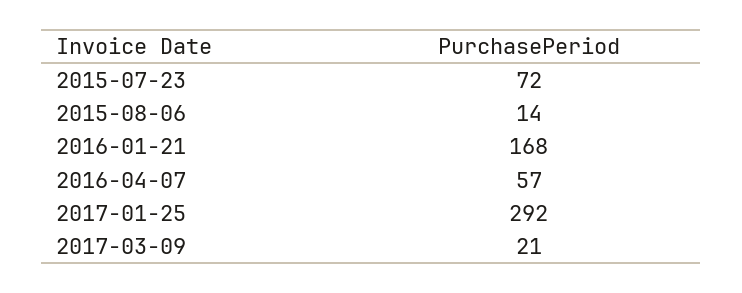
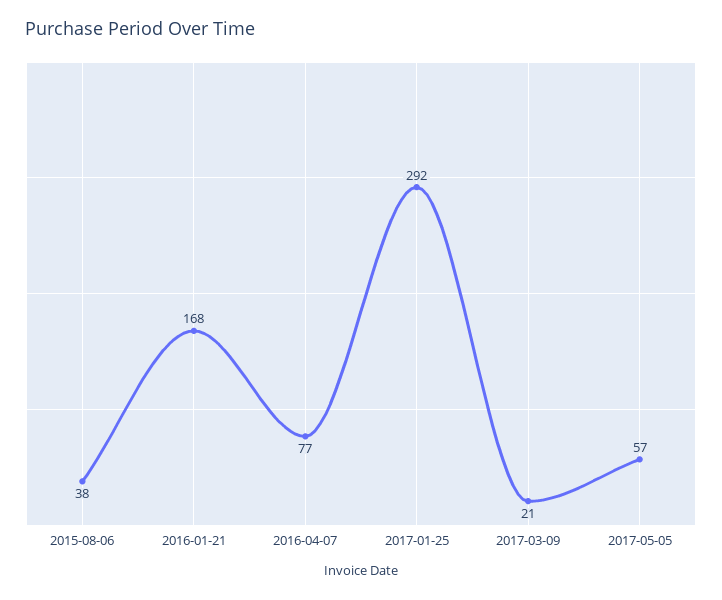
2015-07-23: 72 -> none
2015-08-06: 14 -> 38
2016-04-07: 57 -> 77
2017-05-05: none -> 57

